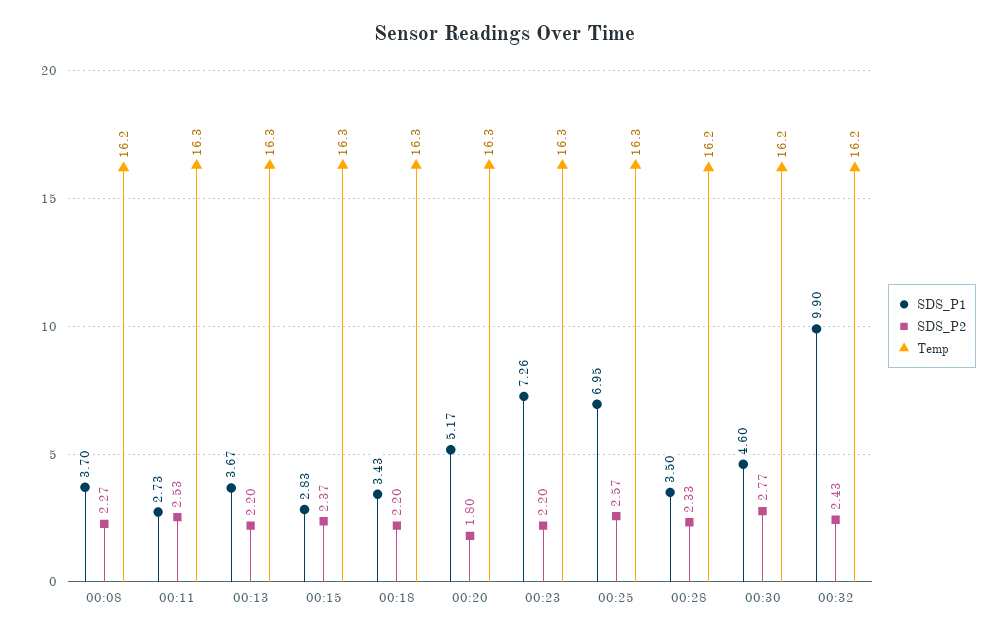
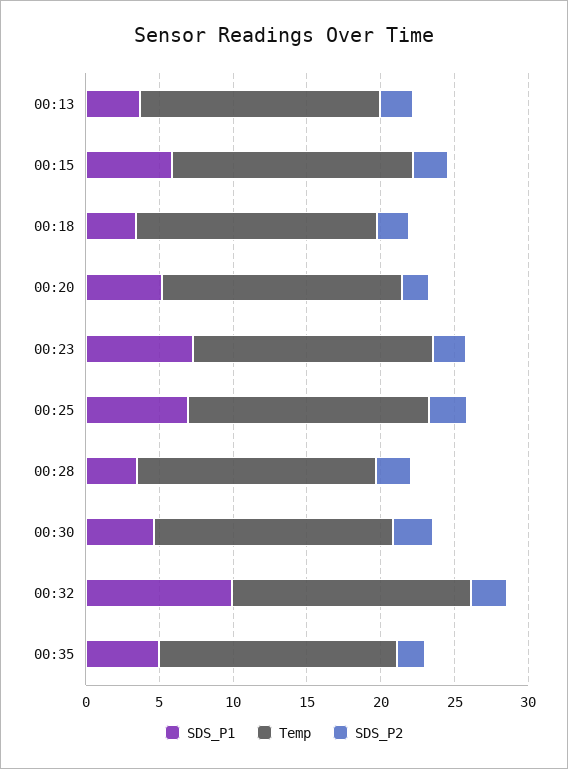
SDS_P1, 00:08: 3.7 -> none
SDS_P2, 00:08: 2.27 -> none
Temp, 00:08: 16.2 -> none
SDS_P1, 00:11: 2.73 -> none
SDS_P2, 00:11: 2.53 -> none
Temp, 00:11: 16.3 -> none
SDS_P1, 00:15: 2.83 -> 6
SDS_P1, 00:35: none -> 5
Temp, 00:35: none -> 16
SDS_P2, 00:35: none -> 2

